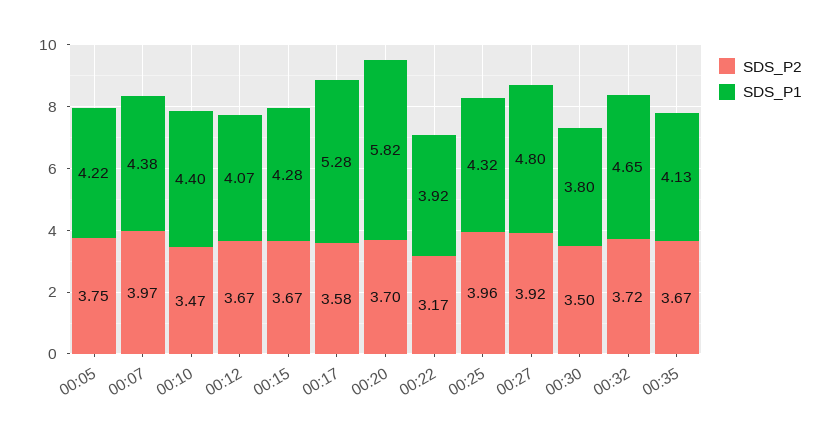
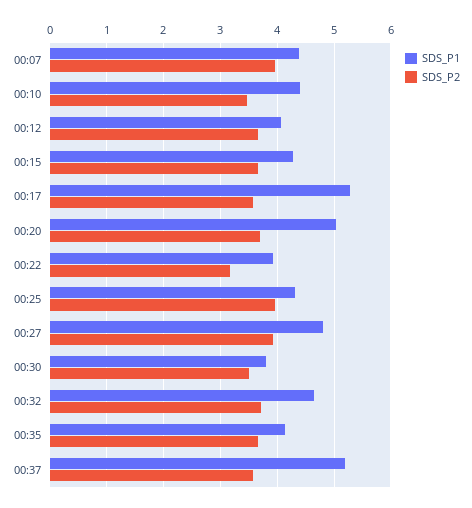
SDS_P2, 00:05: 3.75 -> none
SDS_P1, 00:05: 4.22 -> none
SDS_P1, 00:20: 5.82 -> 5
SDS_P1, 00:37: none -> 5.2
SDS_P2, 00:37: none -> 3.6

